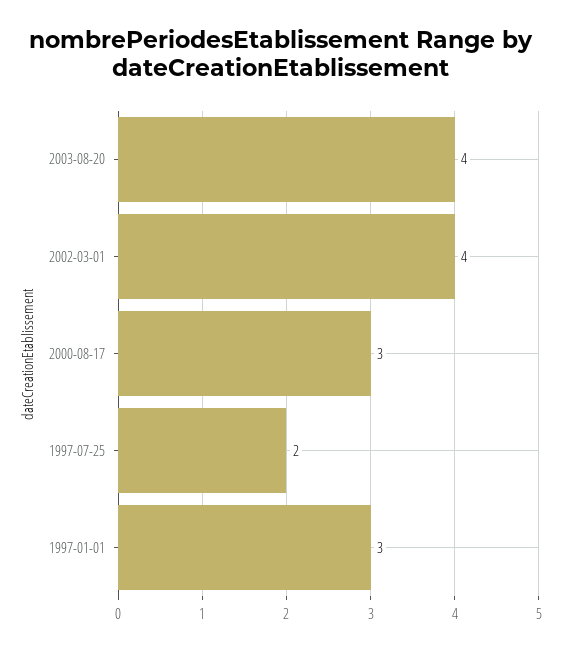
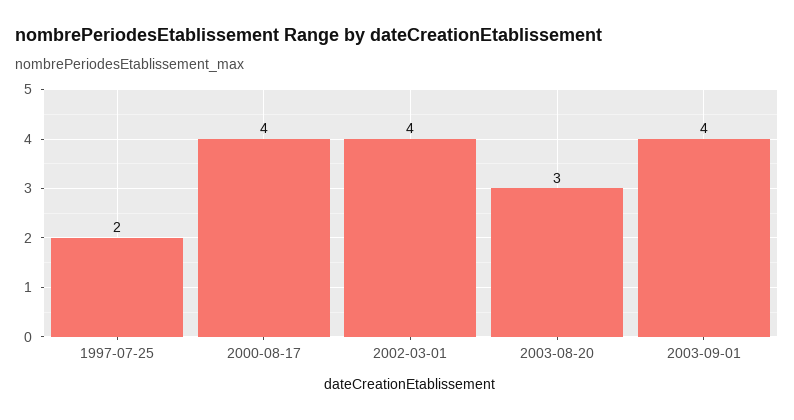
2003-08-20: 4 -> 3
2000-08-17: 3 -> 4
1997-01-01: 3 -> none
2003-09-01: none -> 4

